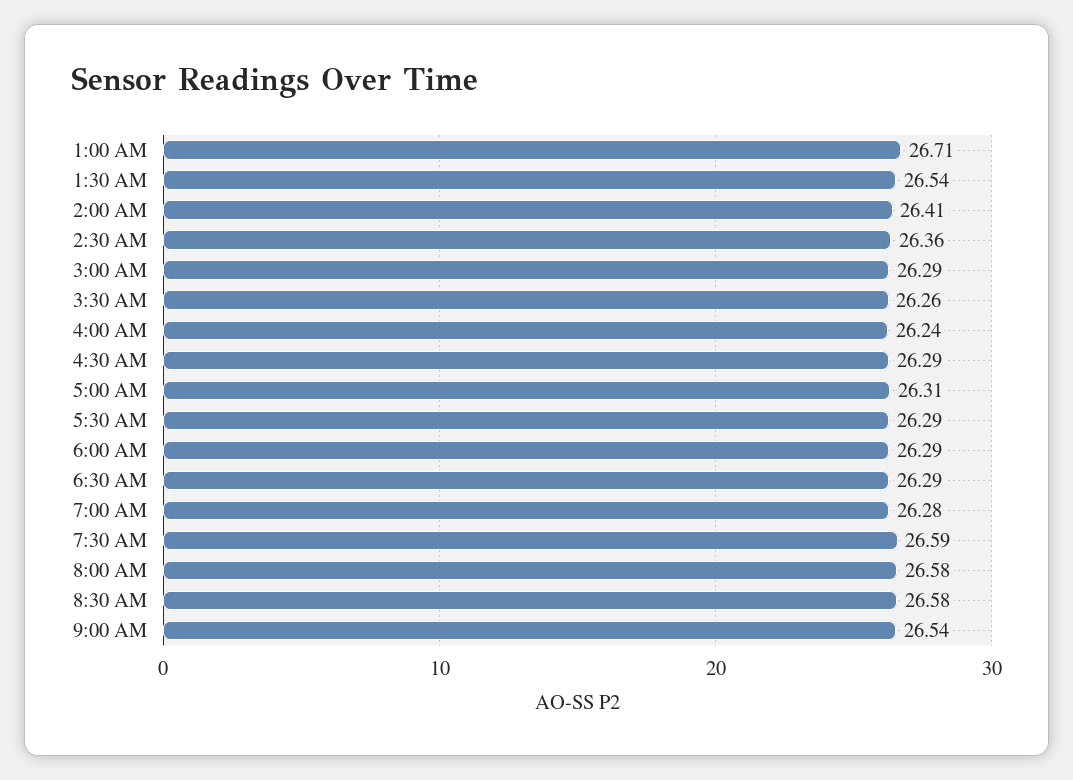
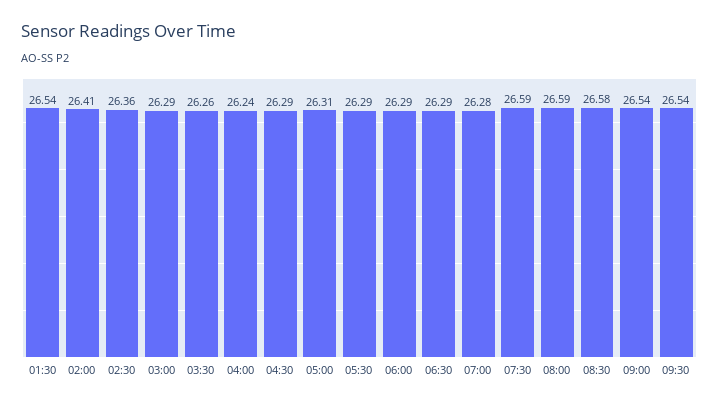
1:00 AM: 26.71 -> none
8:00 AM: 26.58 -> 26.59
09:30: none -> 26.54

